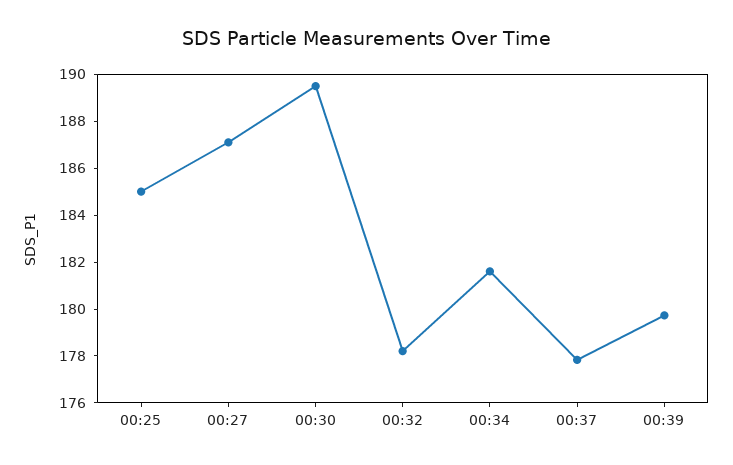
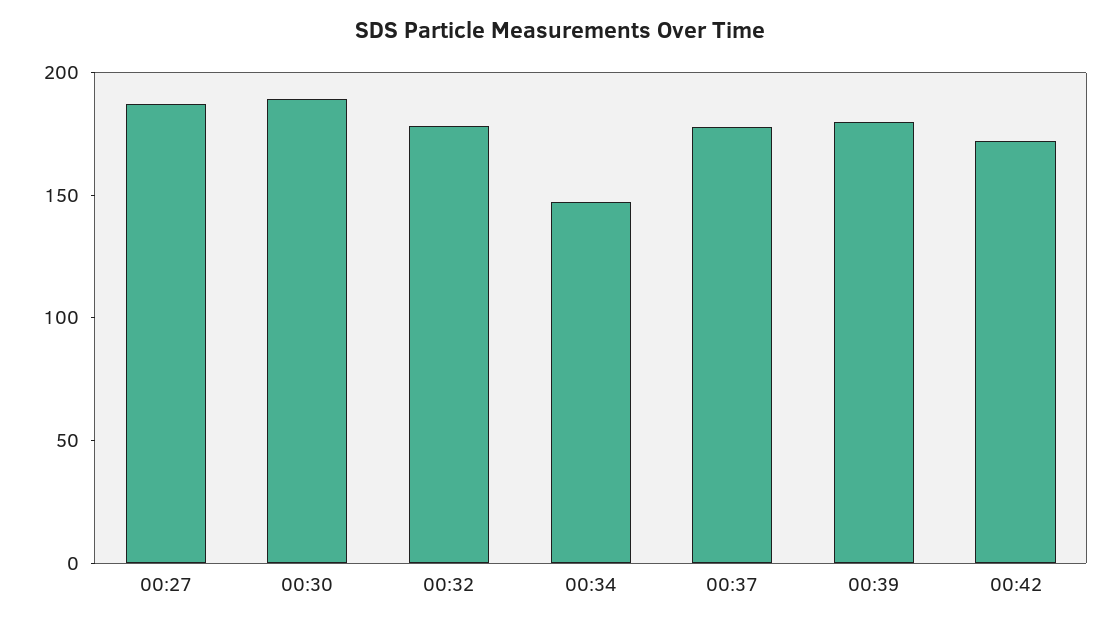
00:25: 185 -> none
00:34: 181.5 -> 150
00:42: none -> 170

